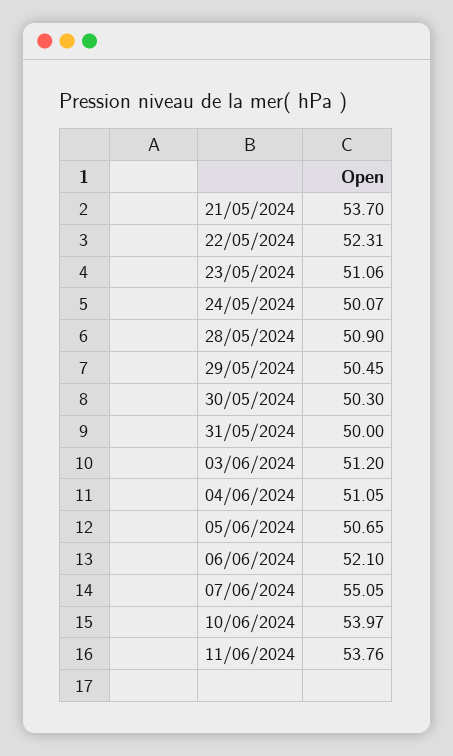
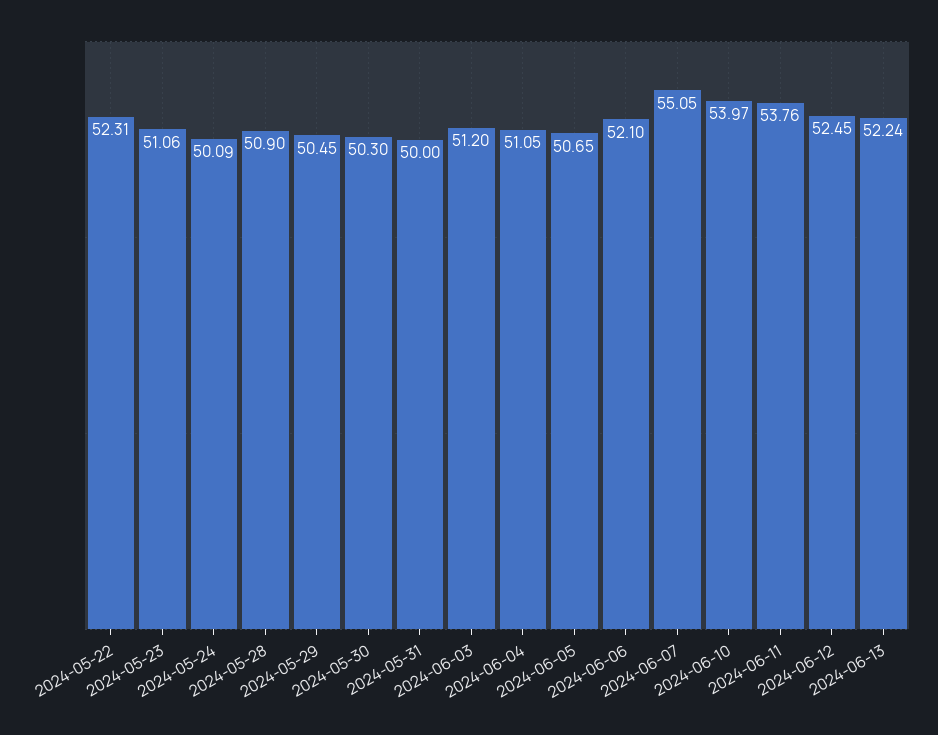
21/05/2024: 53.7 -> none
24/05/2024: 50.07 -> 50.09
2024-06-12: none -> 52.45
2024-06-13: none -> 52.24

